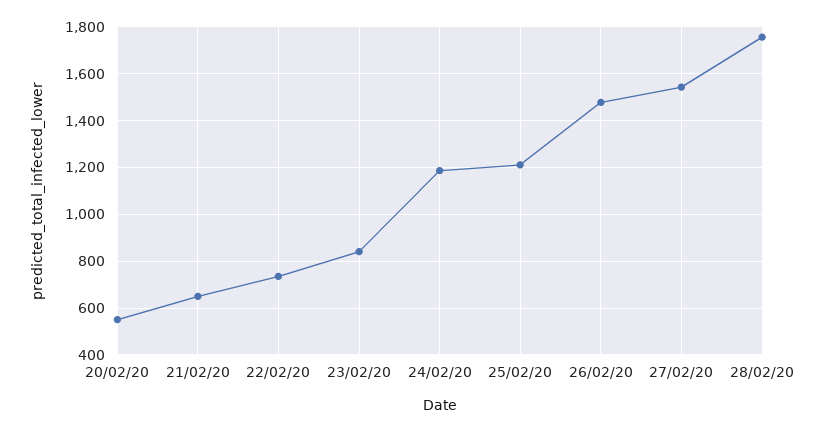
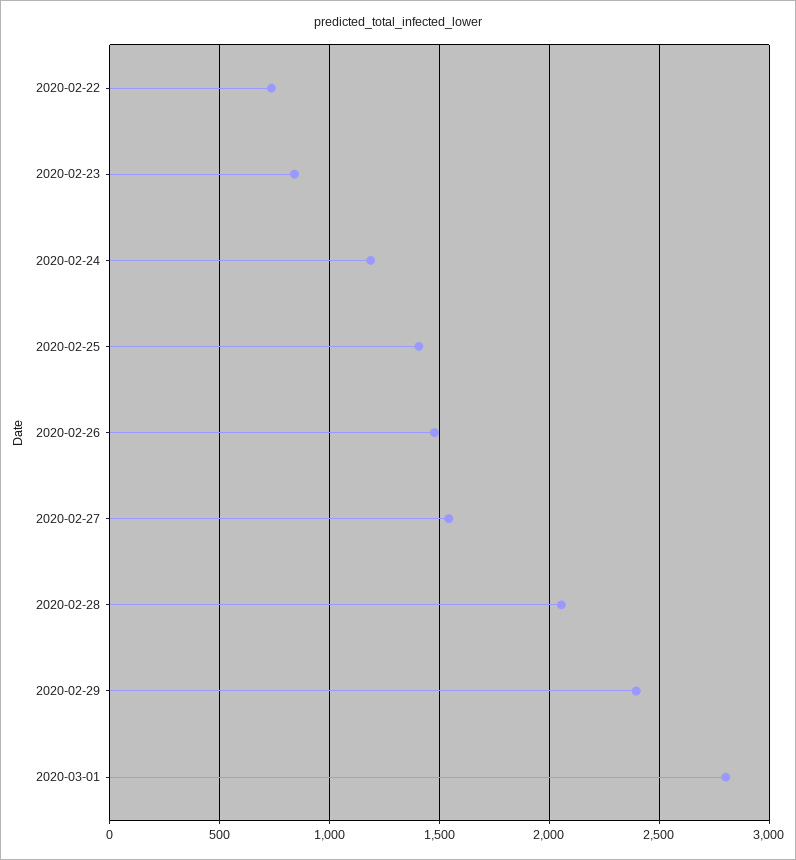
20/02/20: 550 -> none
21/02/20: 650 -> none
25/02/20: 1200 -> 1400
28/02/20: 1750 -> 2050
2020-02-29: none -> 2400
2020-03-01: none -> 2800

